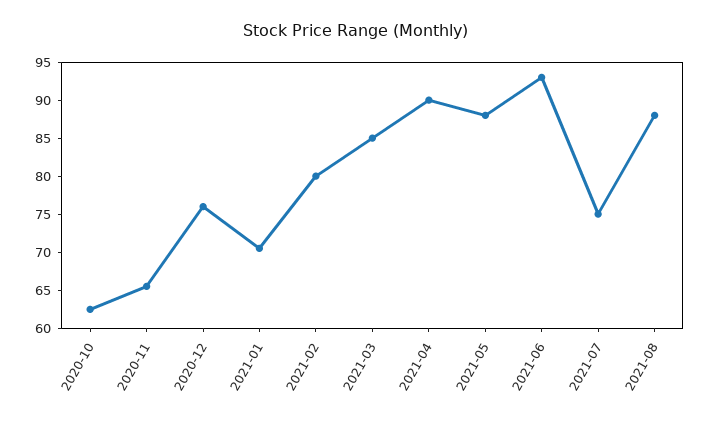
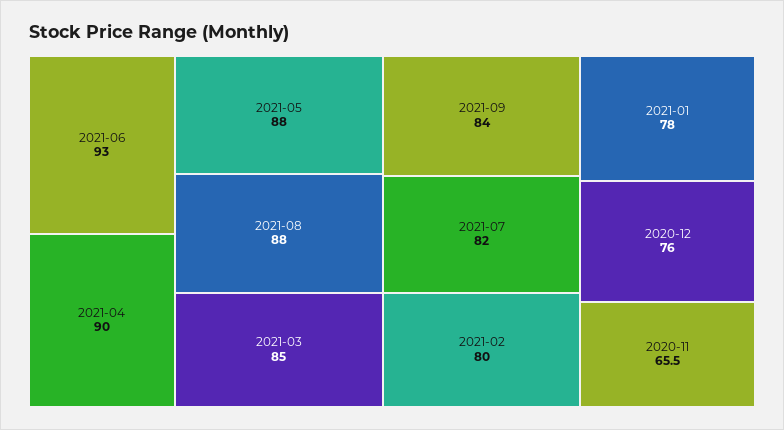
2020-10: 62.5 -> none
2021-01: 70 -> 78
2021-07: 75 -> 82
2021-09: none -> 84

